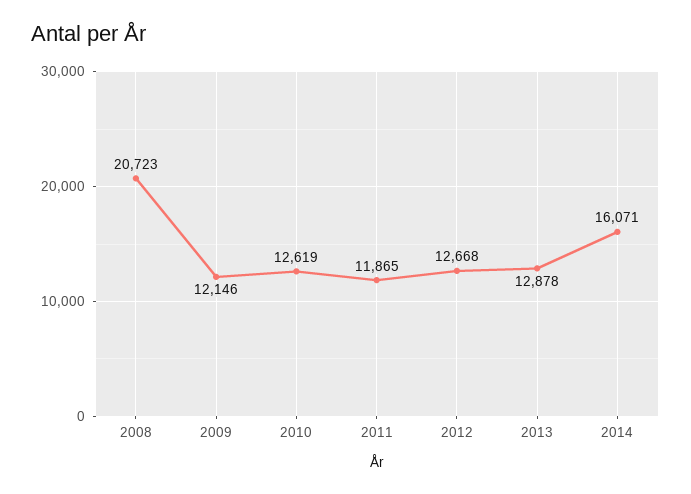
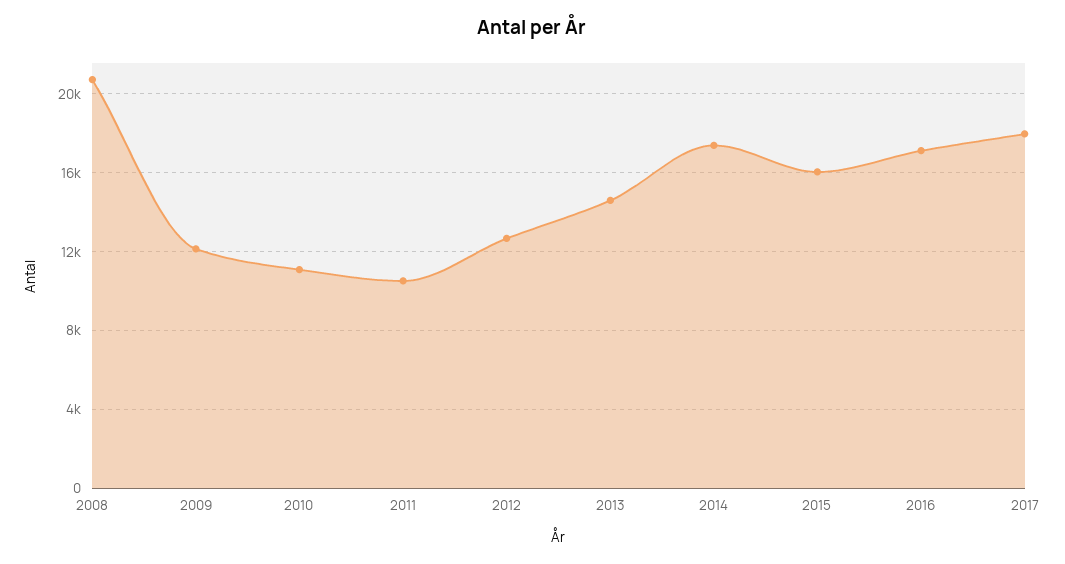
2010: 12619 -> 11000
2011: 11865 -> 10500
2013: 12878 -> 14500
2014: 16071 -> 17500
2015: none -> 16000
2016: none -> 17000
2017: none -> 18000

